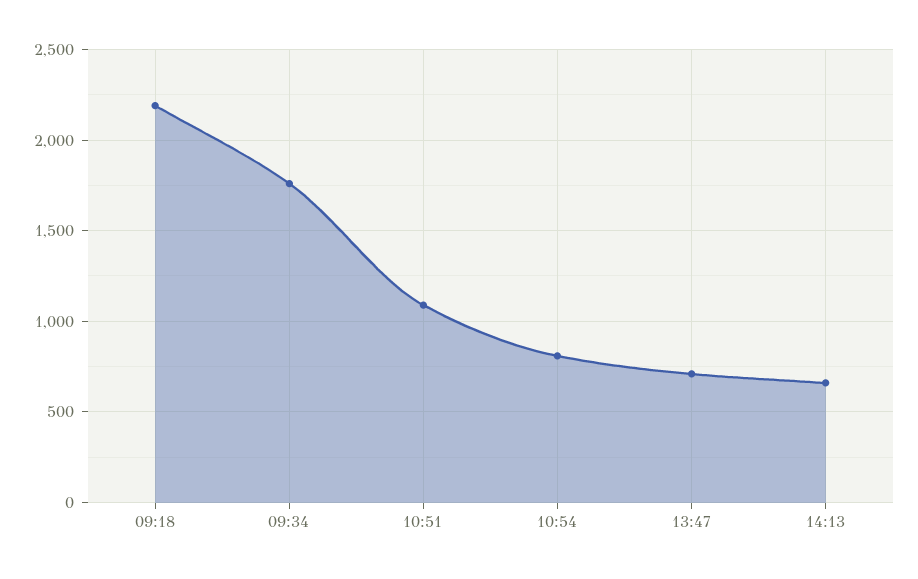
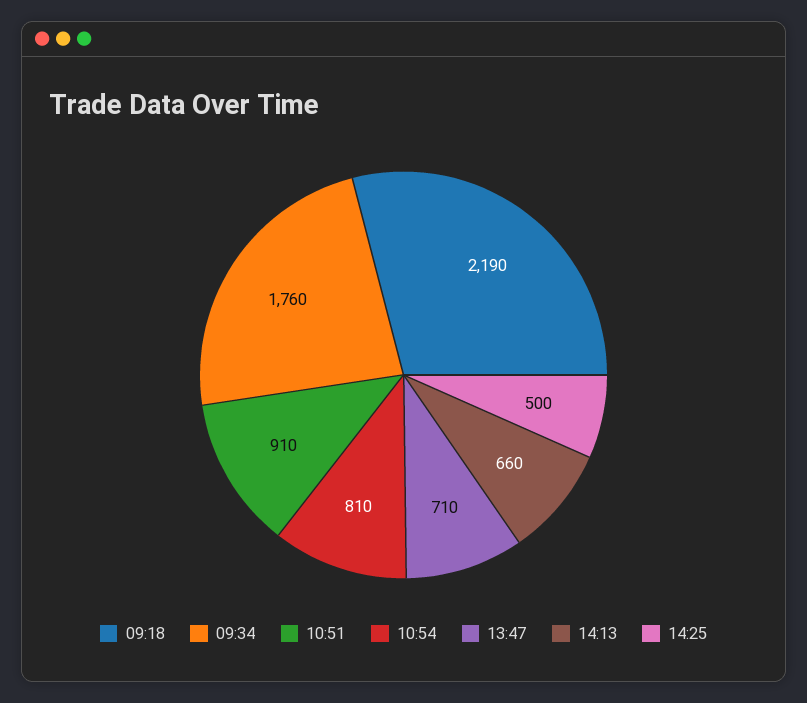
10:51: 1100 -> 910
14:25: none -> 500

